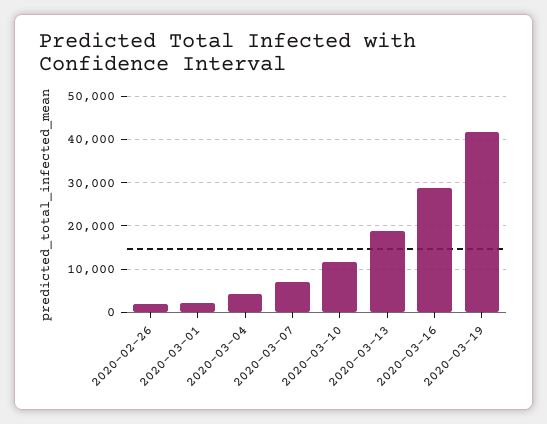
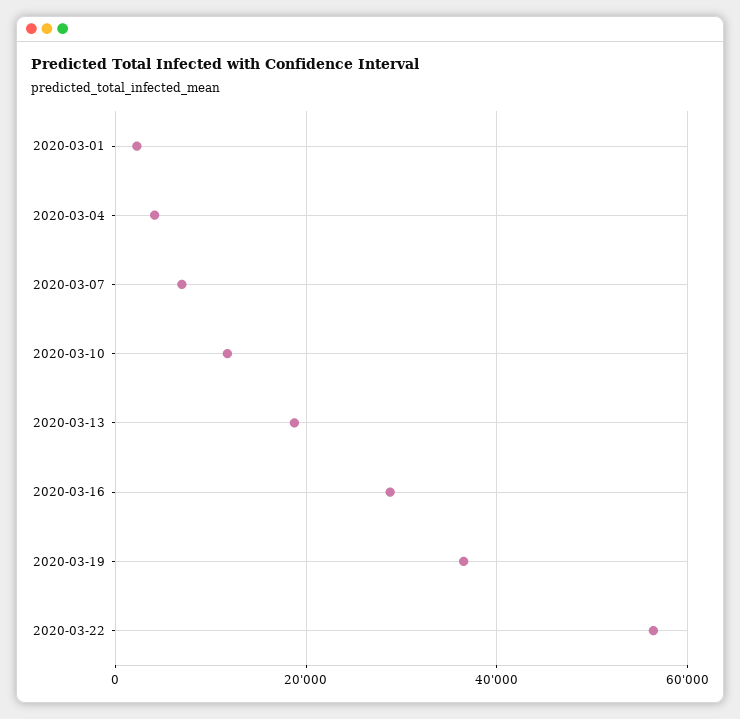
2020-02-26: 2000 -> none
2020-03-19: 42000 -> 36000
2020-03-22: none -> 56000

